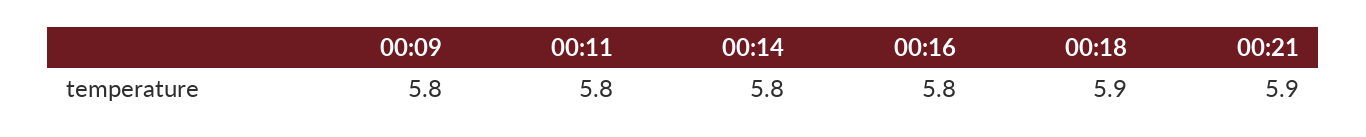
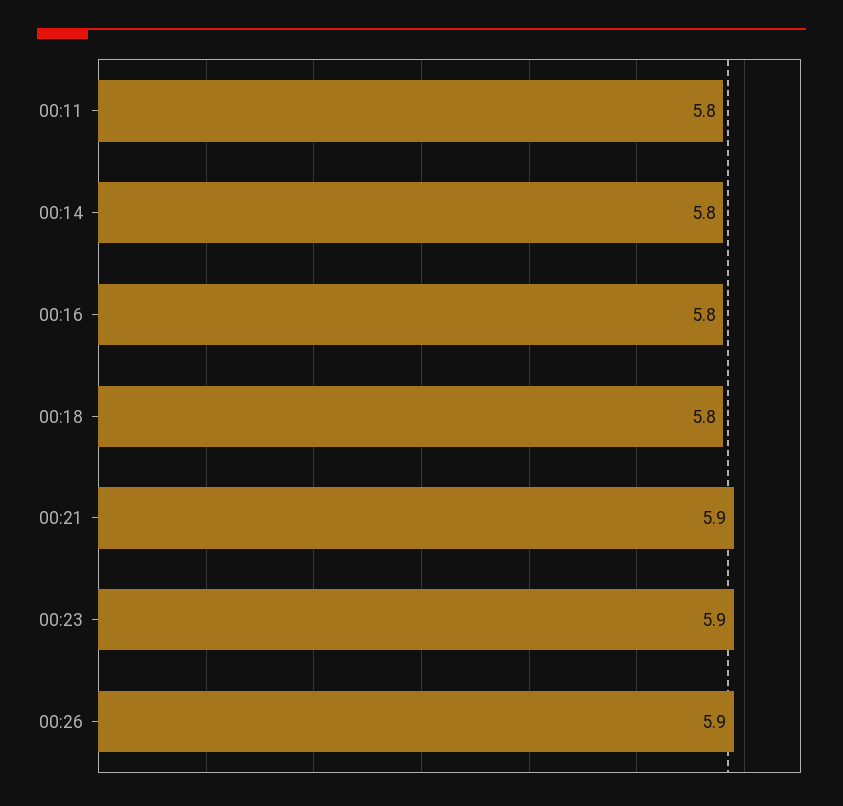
00:09: 5.8 -> none
00:18: 5.9 -> 5.8
00:23: none -> 5.9
00:26: none -> 5.9

